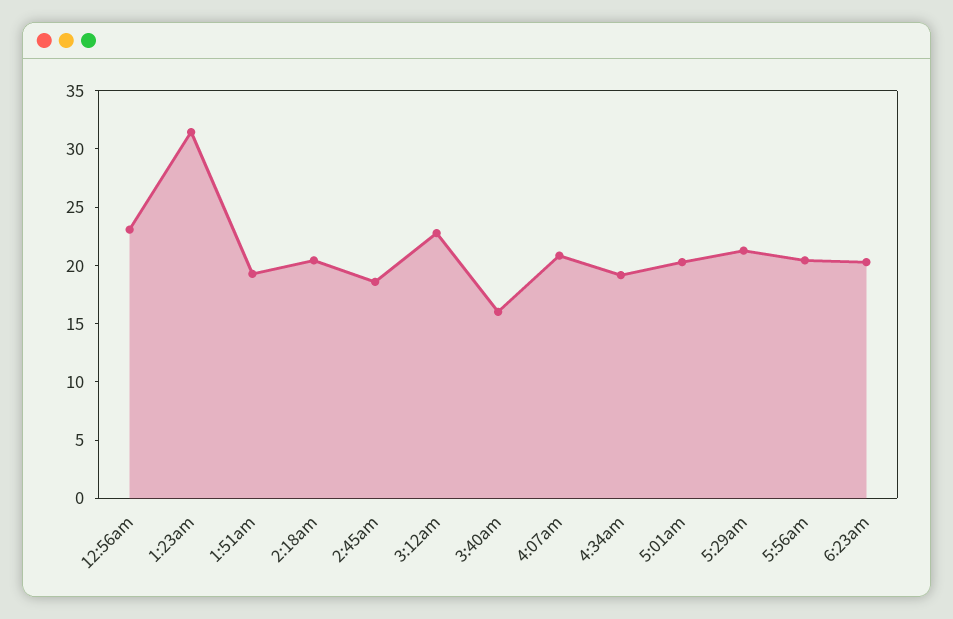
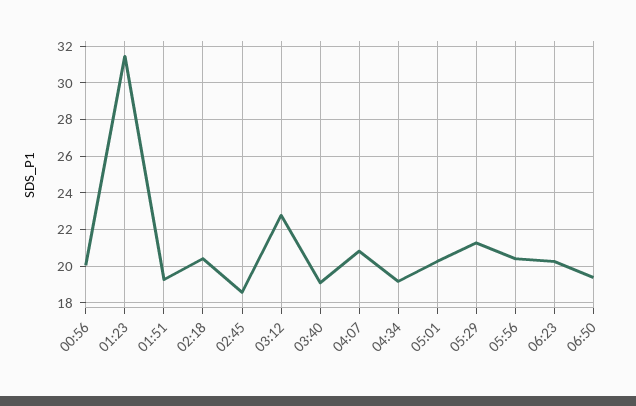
12:56am: 23 -> 20
3:40am: 16 -> 19
06:50: none -> 19.5

